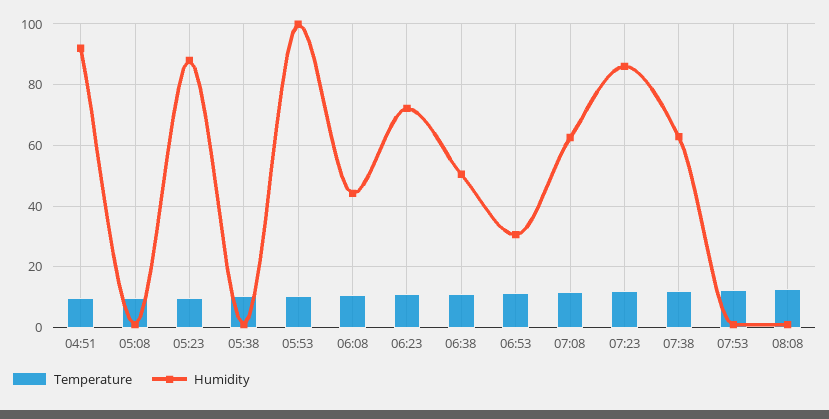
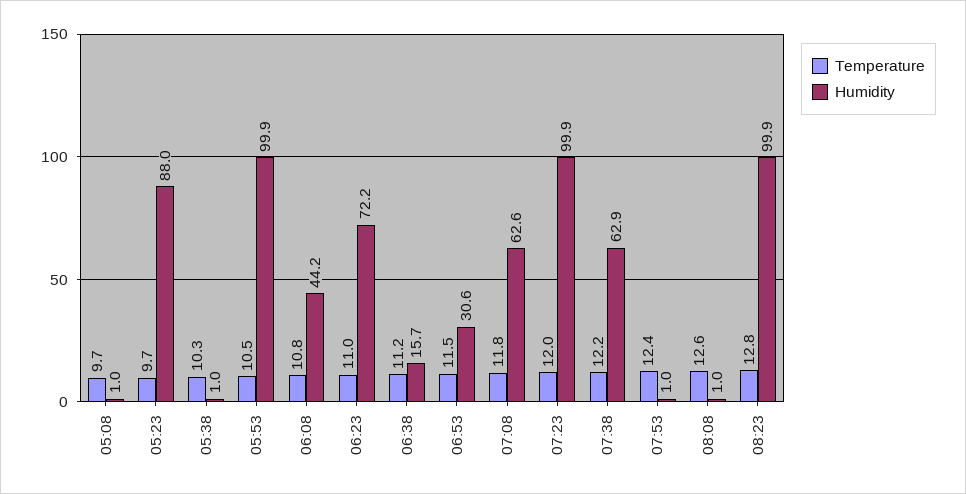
Temperature, 04:51: 10 -> none
Humidity, 04:51: 92 -> none
Humidity, 06:38: 50 -> 15.7
Humidity, 07:23: 86 -> 99.9
Temperature, 08:23: none -> 12.8
Humidity, 08:23: none -> 99.9

